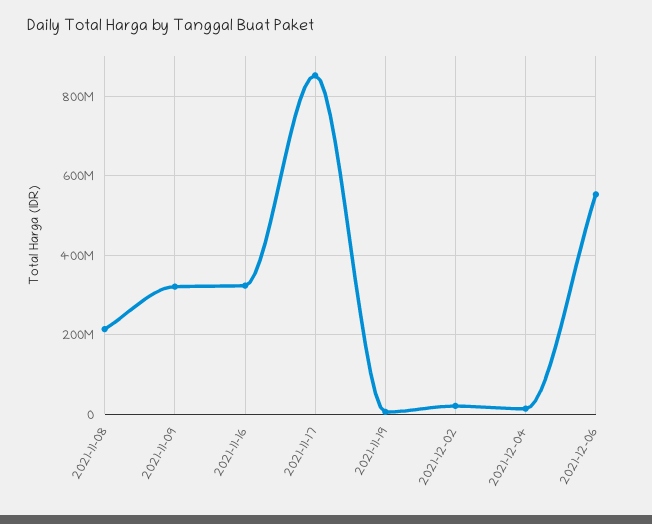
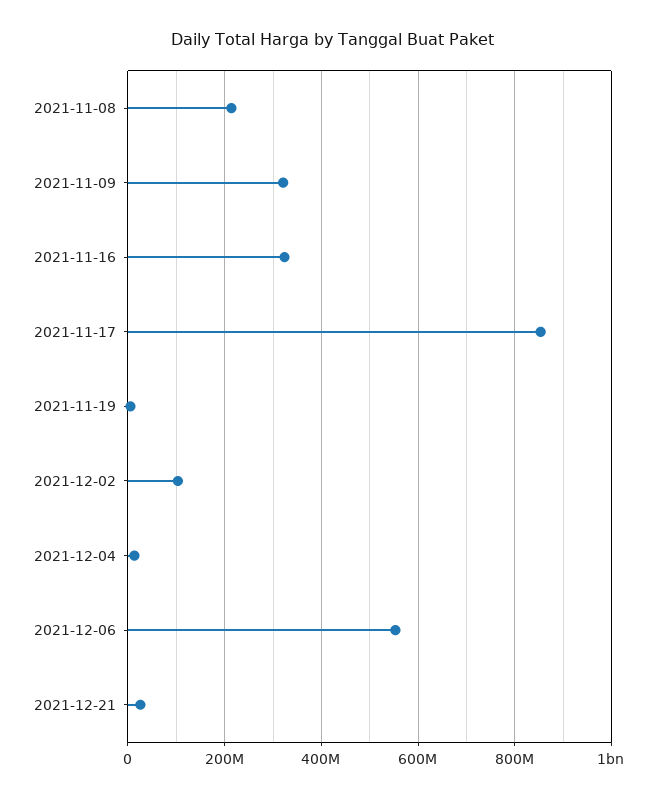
2021-12-02: 20000000 -> 100000000
2021-12-21: none -> 20000000

